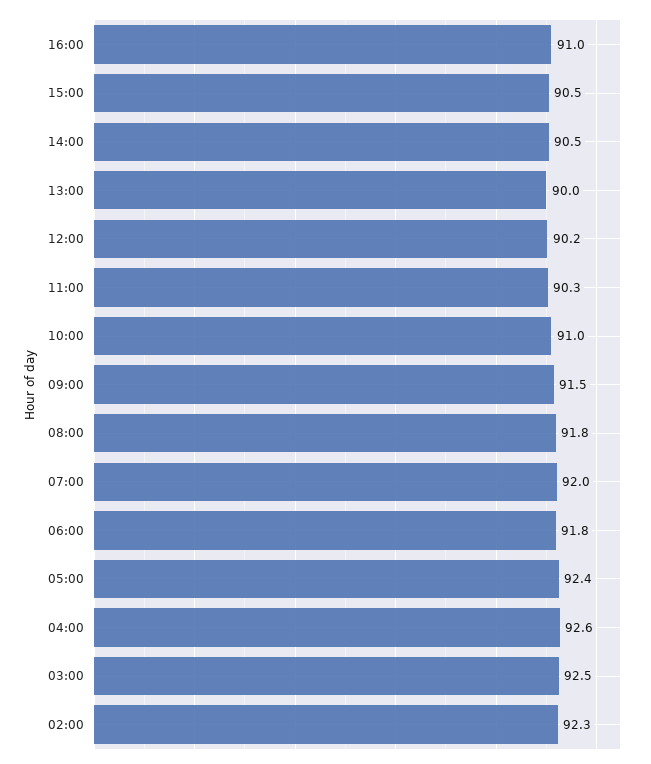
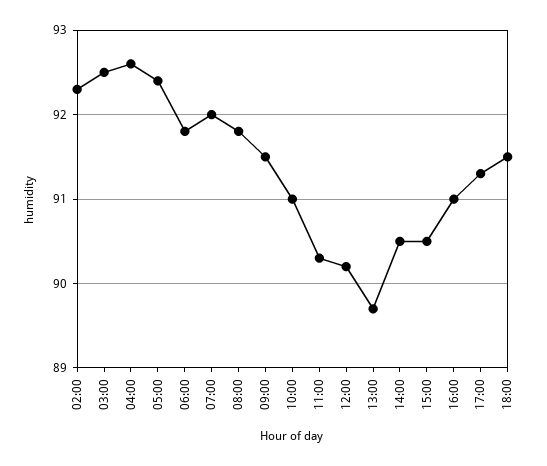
13:00: 90 -> 89.7
17:00: none -> 91.3
18:00: none -> 91.5

